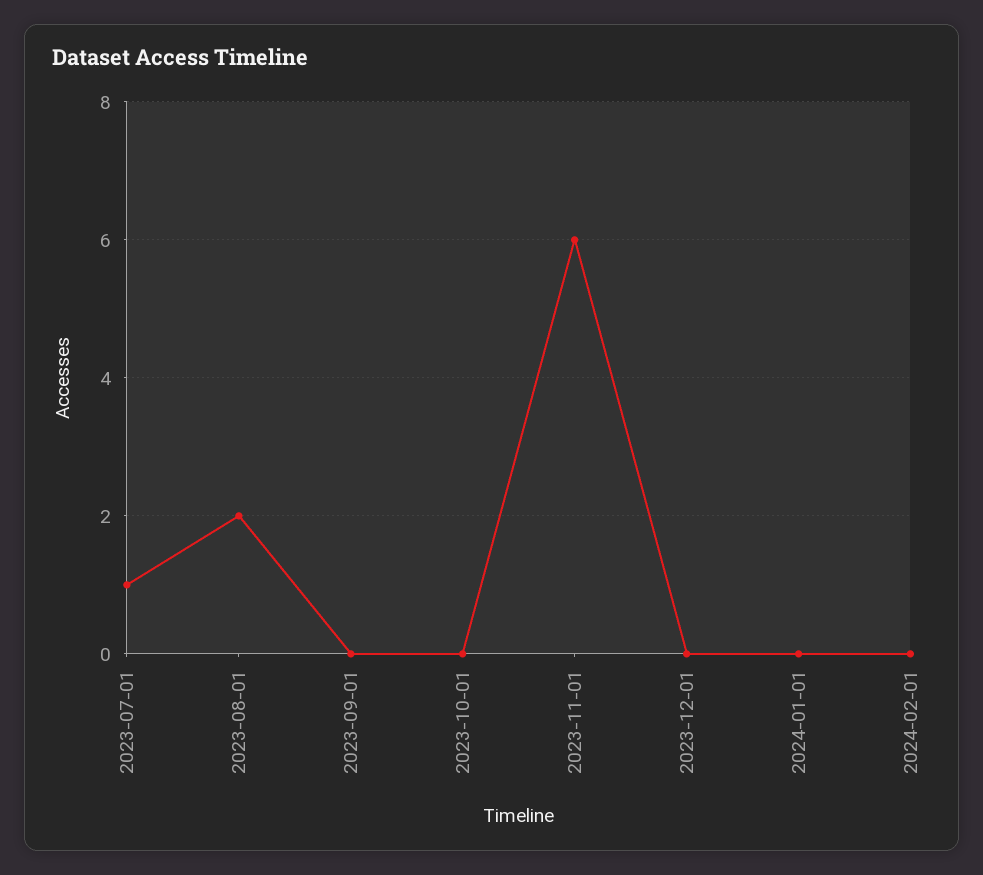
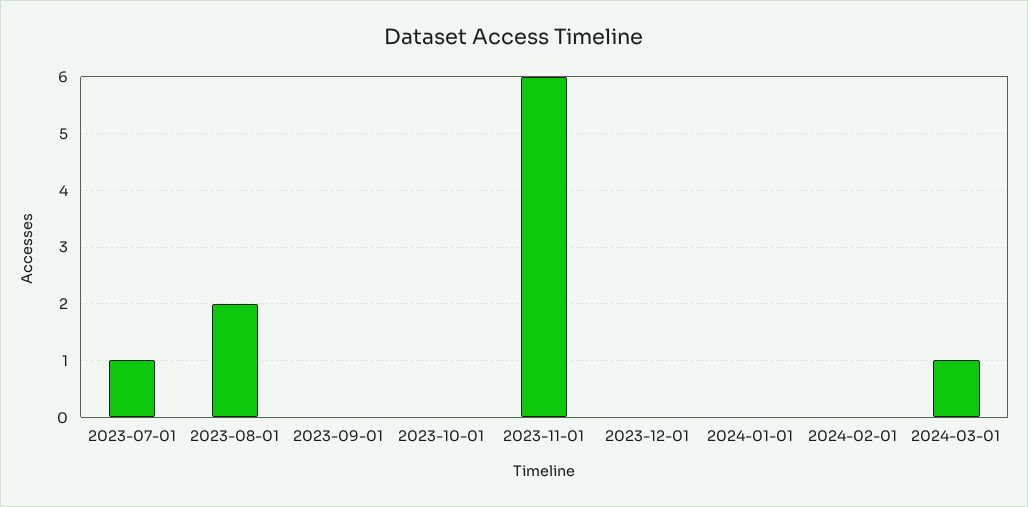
2024-03-01: none -> 1

